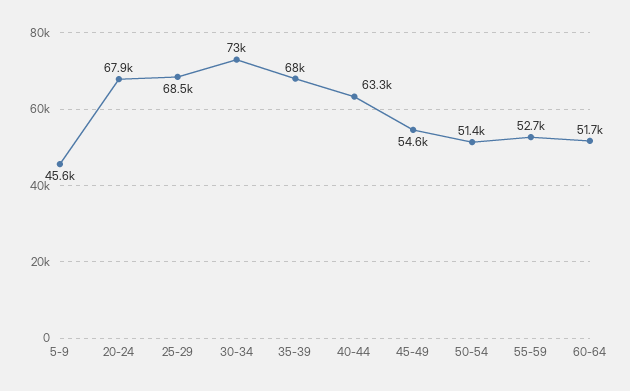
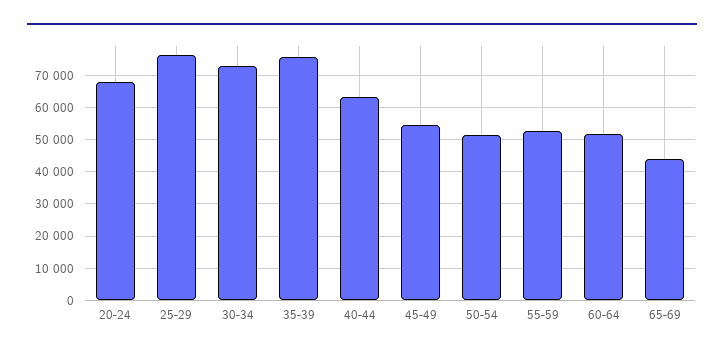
5-9: 45600 -> none
25-29: 68500 -> 76000
35-39: 68000 -> 76000
65-69: none -> 44000

